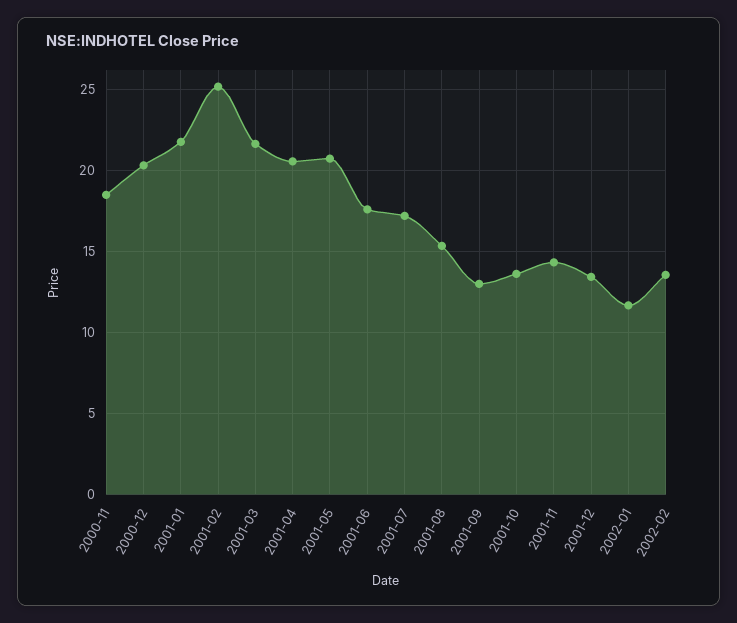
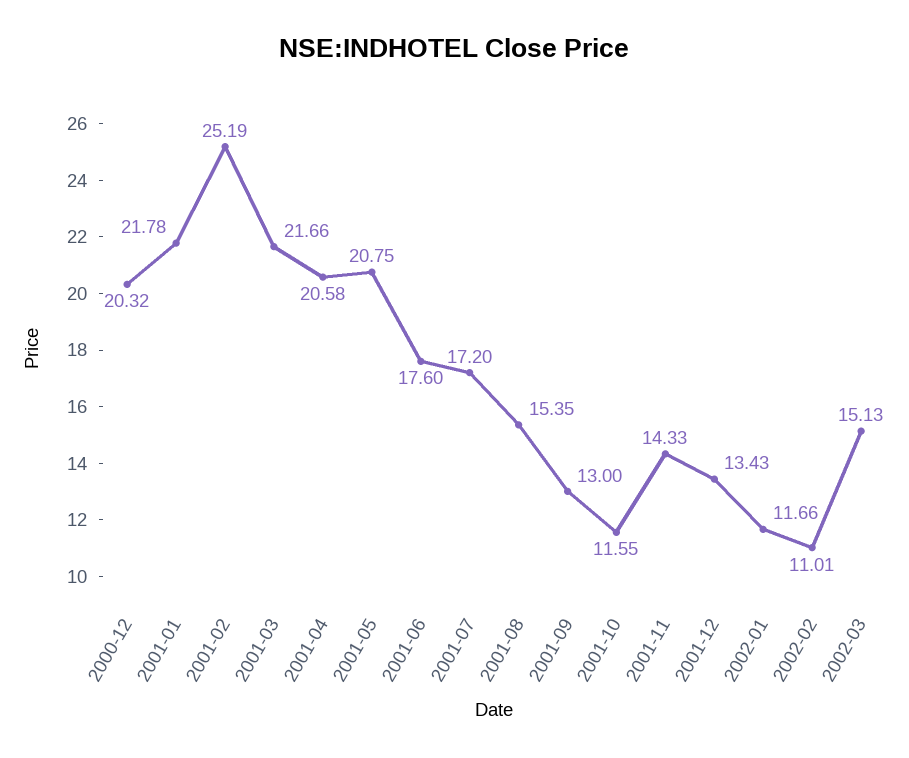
2000-11: 18.5 -> none
2001-10: 13.5 -> 11.55
2002-02: 13.5 -> 11.01
2002-03: none -> 15.13

